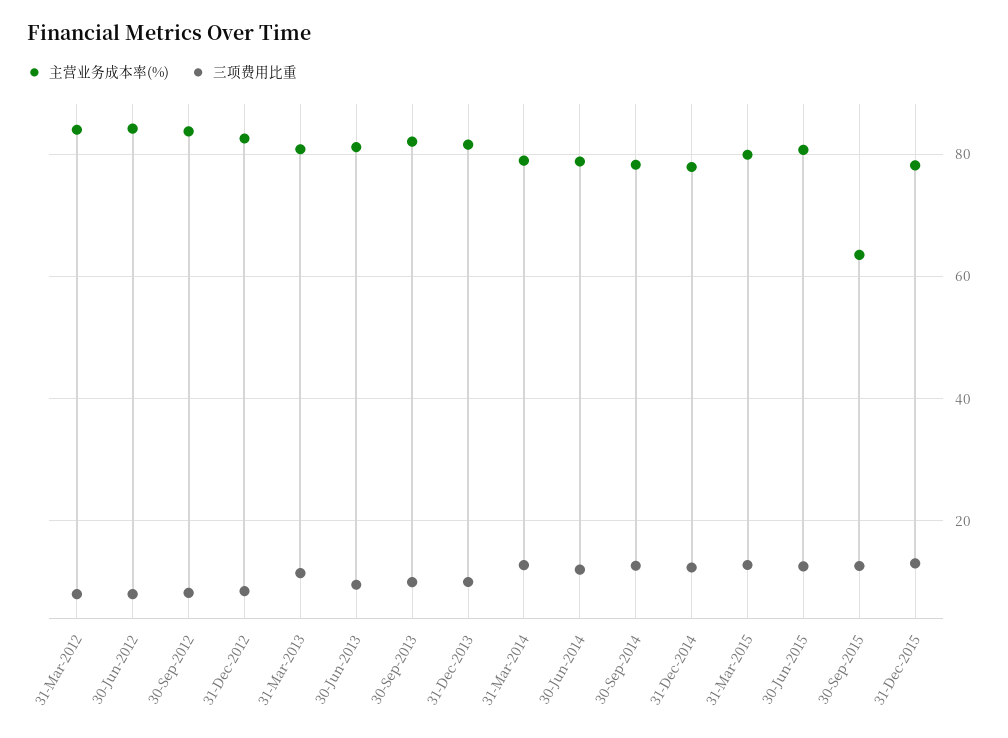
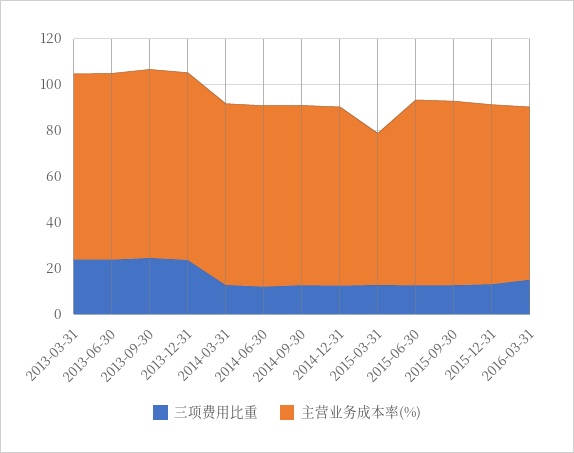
主营业务成本率(%), 31-Mar-2012: 84 -> none
三项费用比重, 31-Mar-2012: 8 -> none
主营业务成本率(%), 30-Jun-2012: 84 -> none
三项费用比重, 30-Jun-2012: 8 -> none
主营业务成本率(%), 30-Sep-2012: 84 -> none
三项费用比重, 30-Sep-2012: 8 -> none
主营业务成本率(%), 31-Dec-2012: 82 -> none
三项费用比重, 31-Dec-2012: 8 -> none
三项费用比重, 31-Mar-2013: 12 -> 25
三项费用比重, 30-Jun-2013: 10 -> 25
三项费用比重, 30-Sep-2013: 10 -> 25
三项费用比重, 31-Dec-2013: 10 -> 25
主营业务成本率(%), 31-Mar-2015: 80 -> 65
主营业务成本率(%), 30-Sep-2015: 64 -> 80
三项费用比重, 2016-03-31: none -> 15
主营业务成本率(%), 2016-03-31: none -> 75

